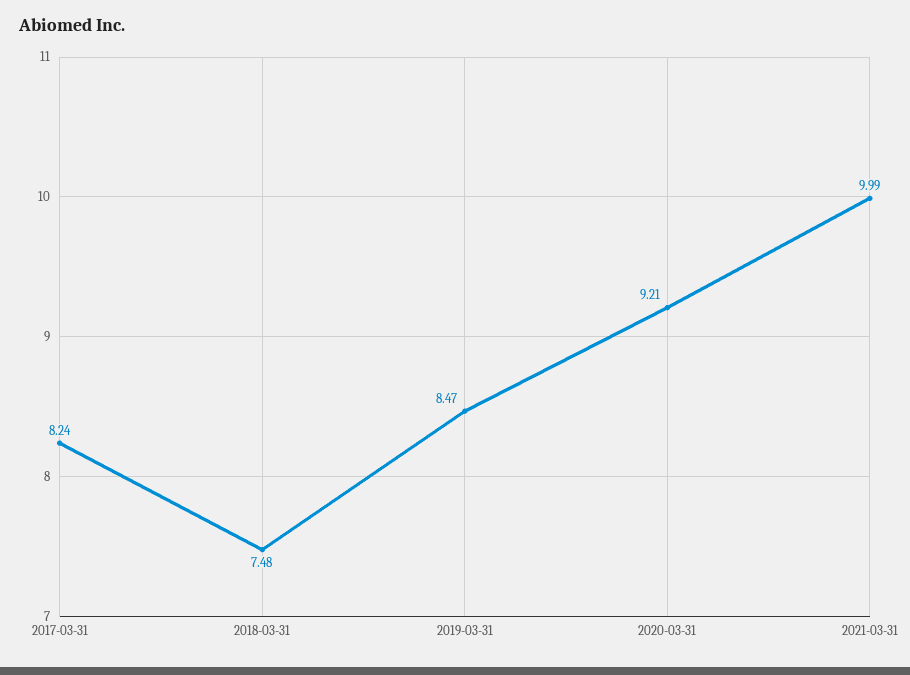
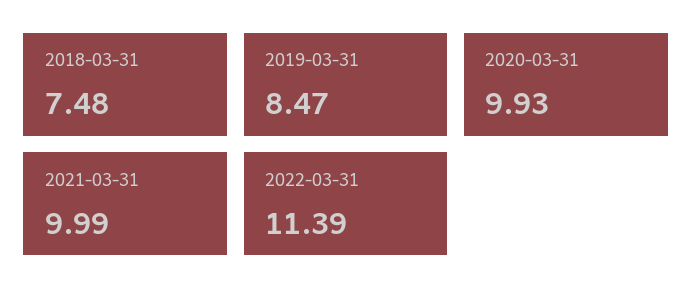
2017-03-31: 8.24 -> none
2020-03-31: 9.21 -> 9.93
2022-03-31: none -> 11.39

